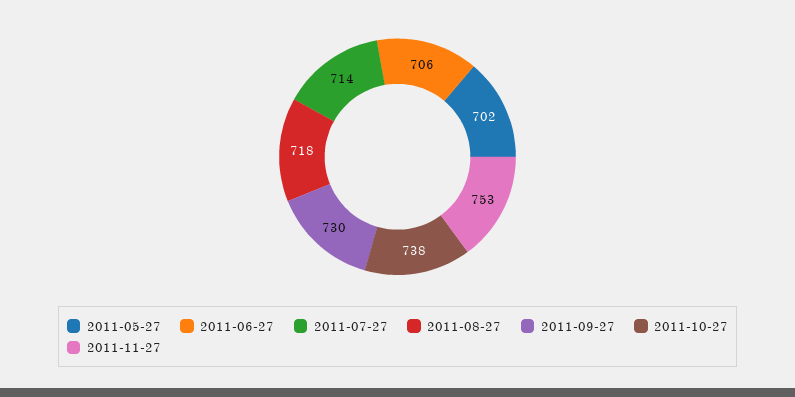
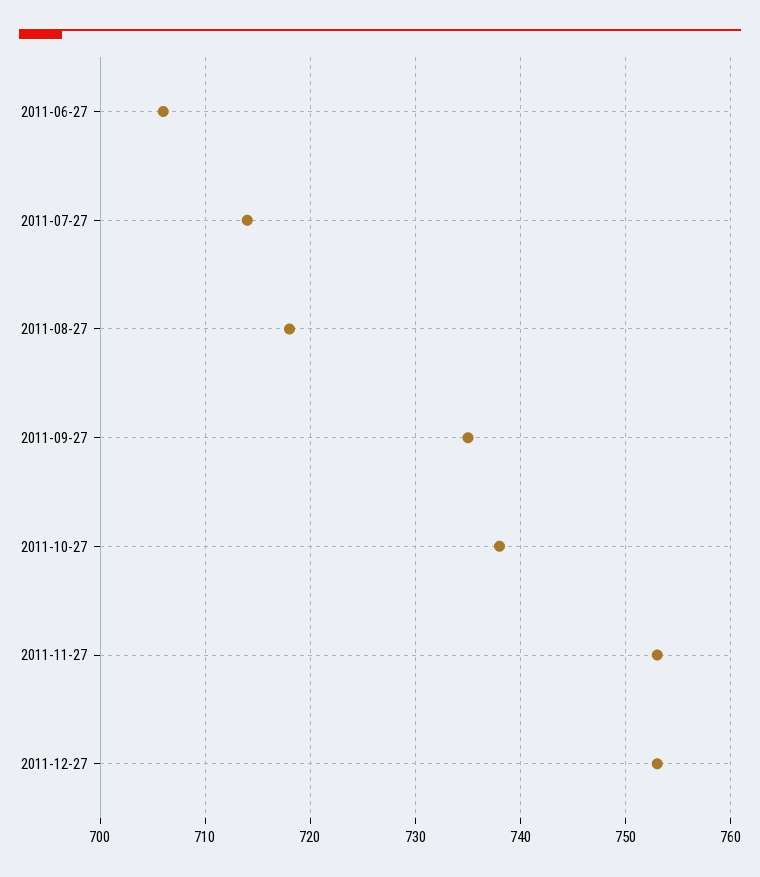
2011-05-27: 702 -> none
2011-09-27: 730 -> 735
2011-12-27: none -> 753

